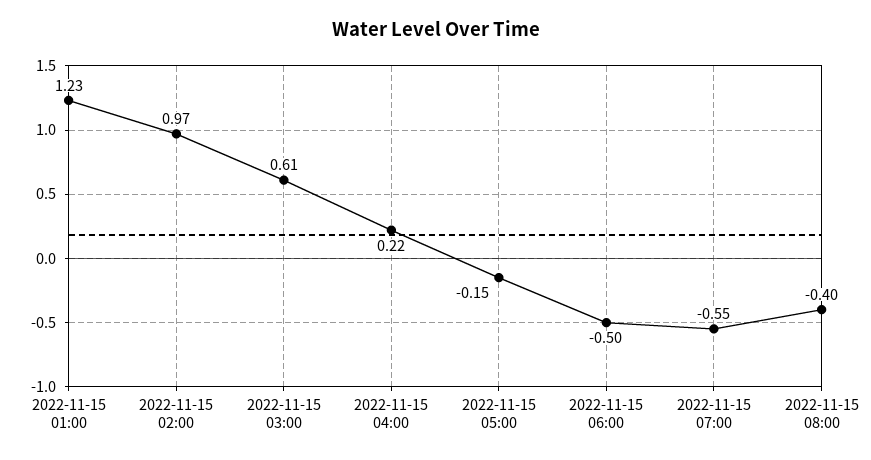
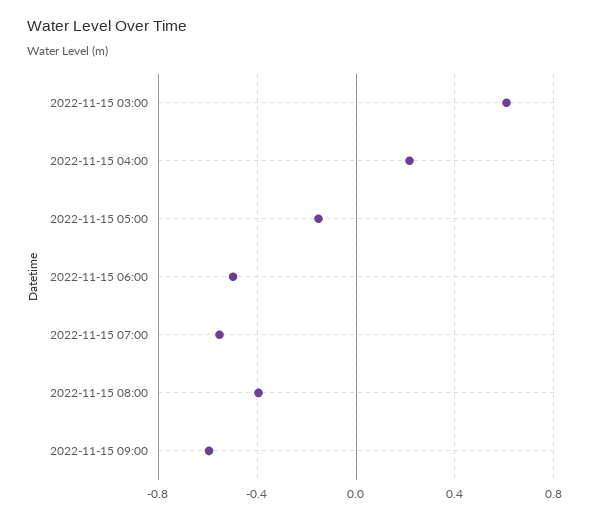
2022-11-15 01:00: 1.23 -> none
2022-11-15 02:00: 0.97 -> none
2022-11-15 09:00: none -> -0.6

